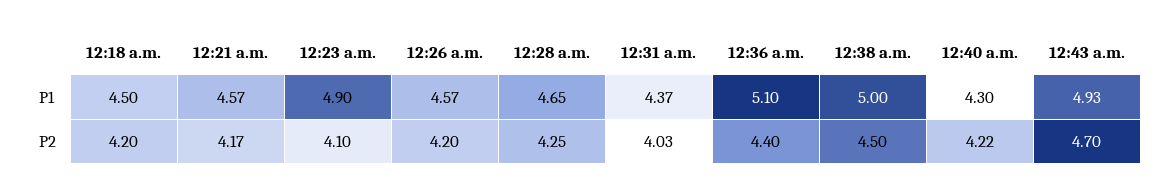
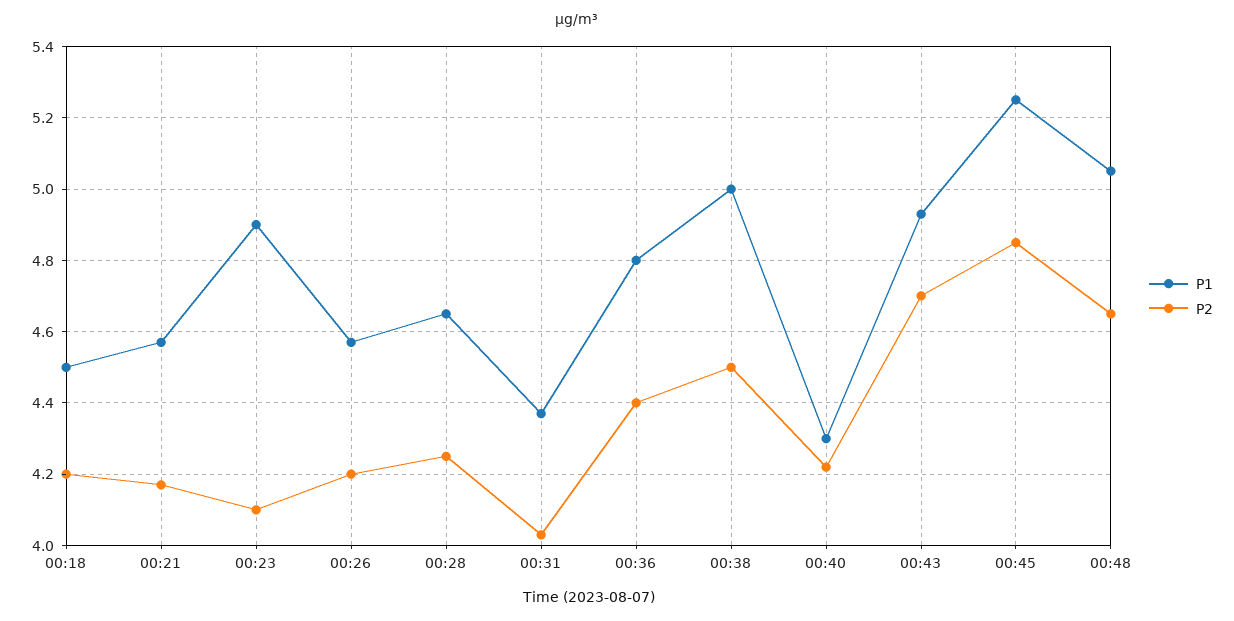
P1, 12:36 a.m.: 5.1 -> 4.8
P1, 00:45: none -> 5.25
P2, 00:45: none -> 4.85
P1, 00:48: none -> 5.05
P2, 00:48: none -> 4.65

